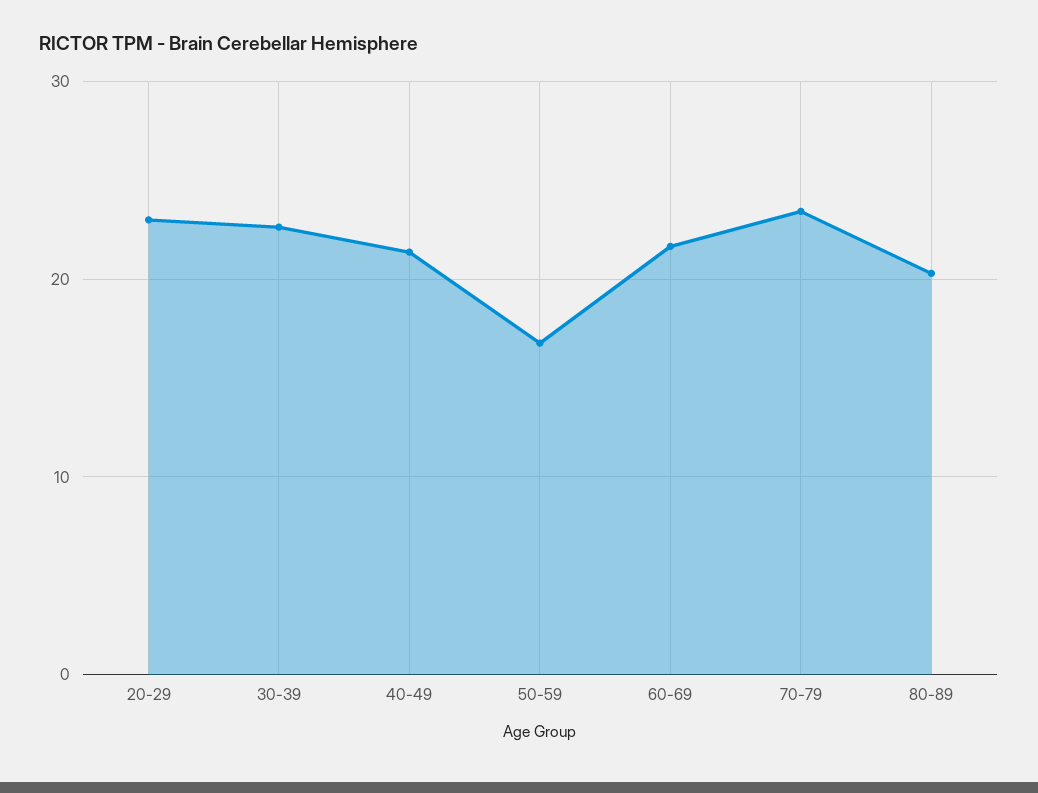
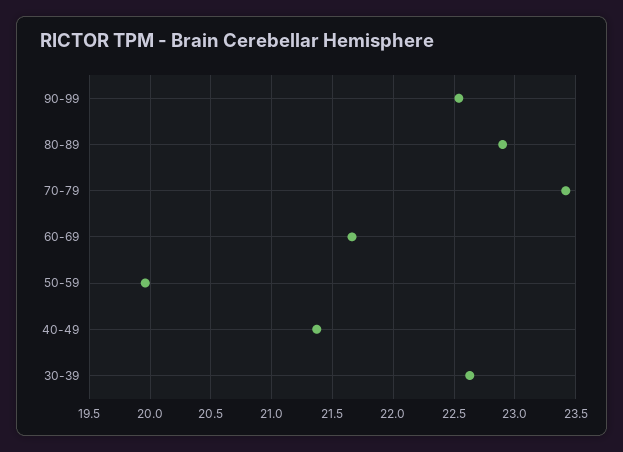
20-29: 23 -> none
50-59: 17 -> 19.95
80-89: 20 -> 22.9
90-99: none -> 22.55

